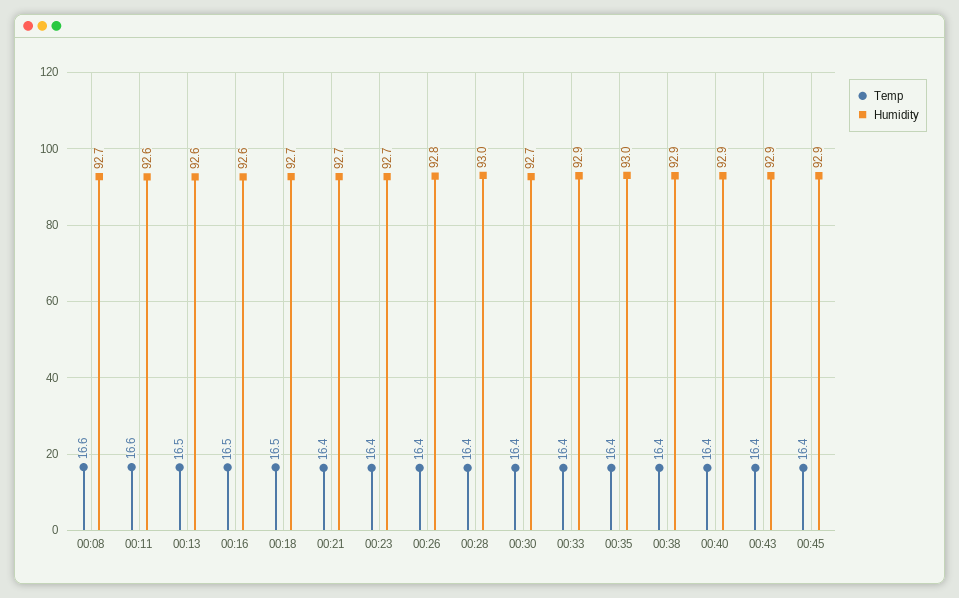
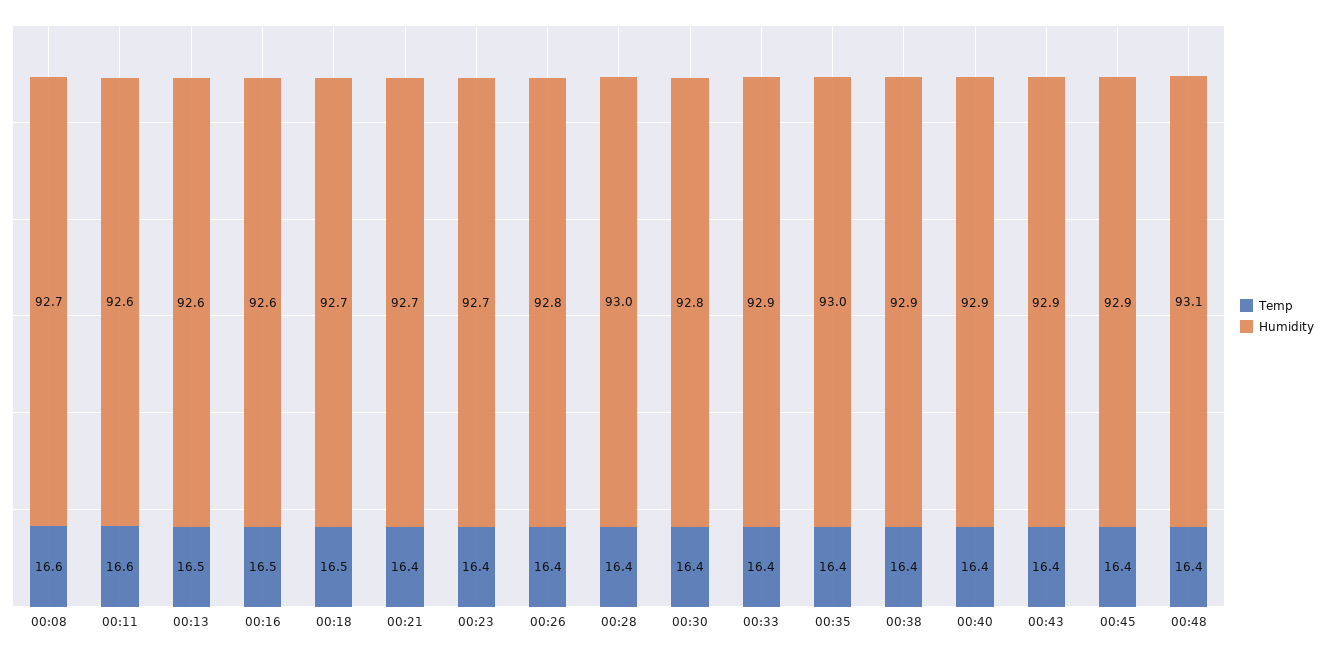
Humidity, 00:30: 92.7 -> 92.8
Temp, 00:48: none -> 16.4
Humidity, 00:48: none -> 93.1

